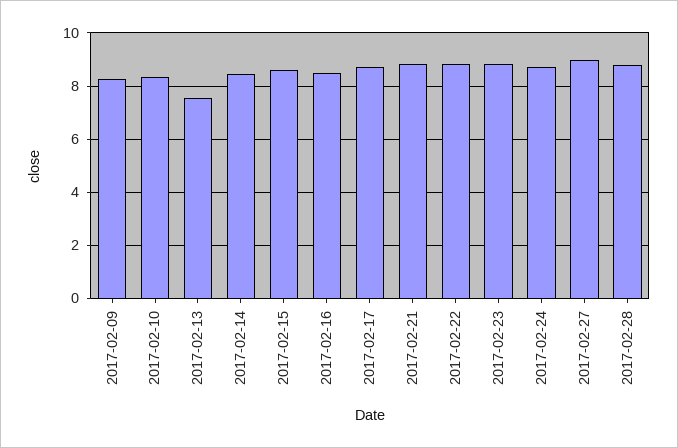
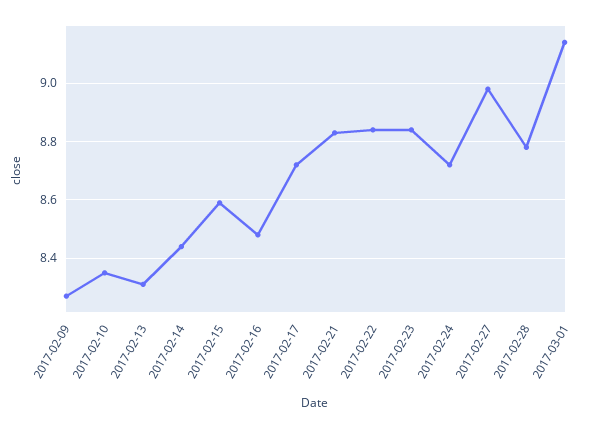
2017-02-13: 7.5 -> 8.3
2017-03-01: none -> 9.15

